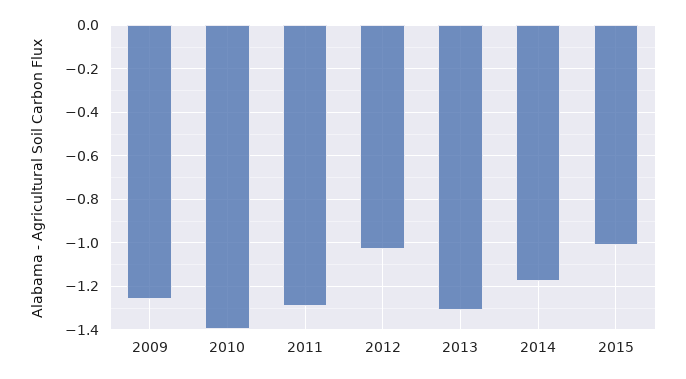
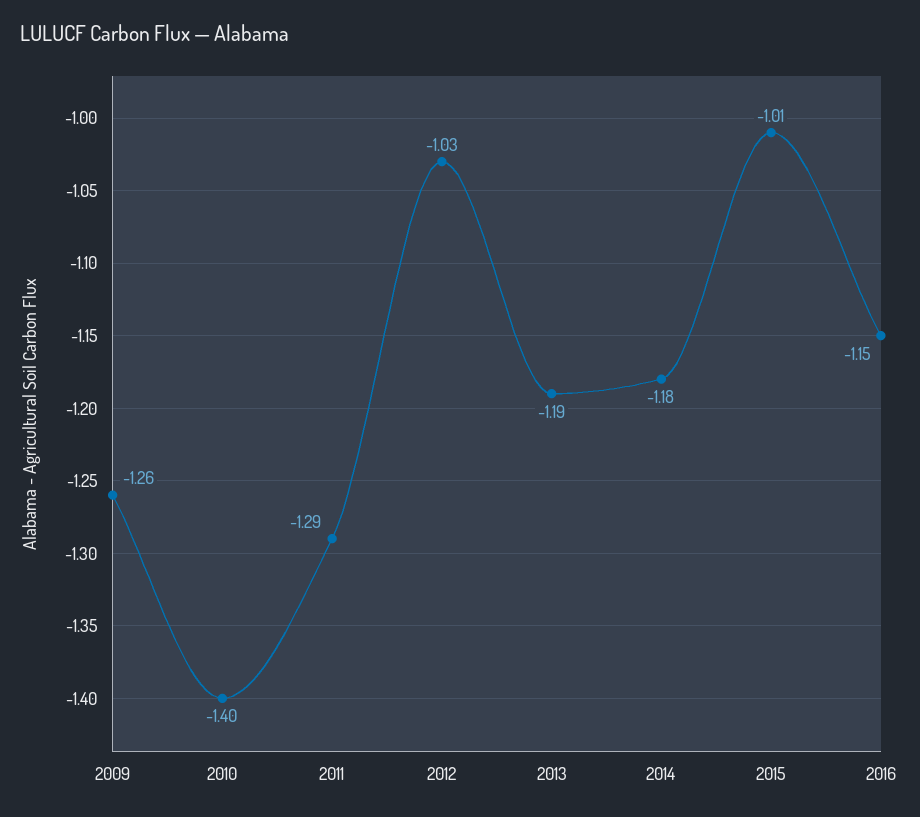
2013: -1.3 -> -1.19
2016: none -> -1.15

